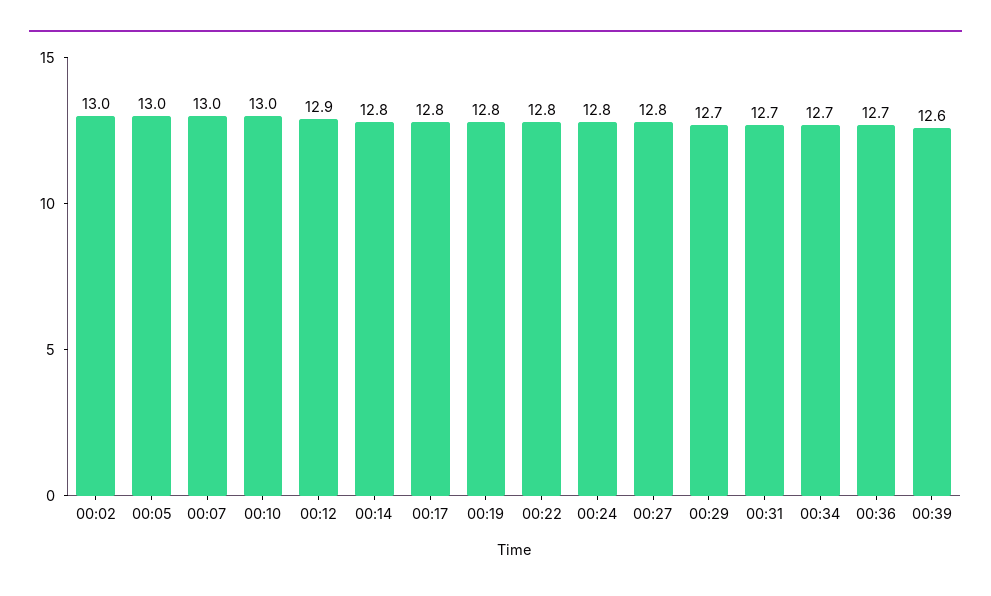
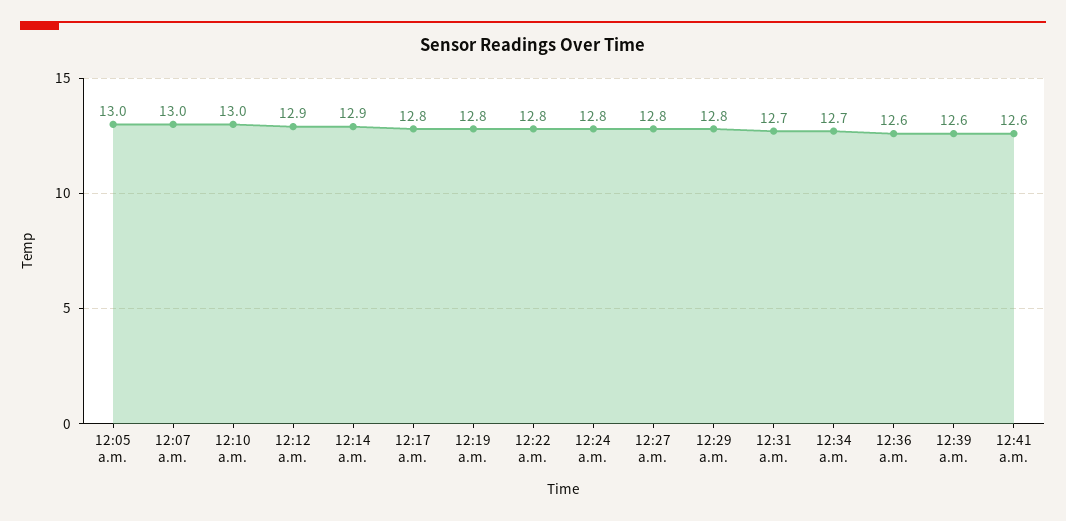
00:02: 13 -> none
00:14: 12.8 -> 12.9
00:29: 12.7 -> 12.8
00:36: 12.7 -> 12.6
12:41 a.m.: none -> 12.6

